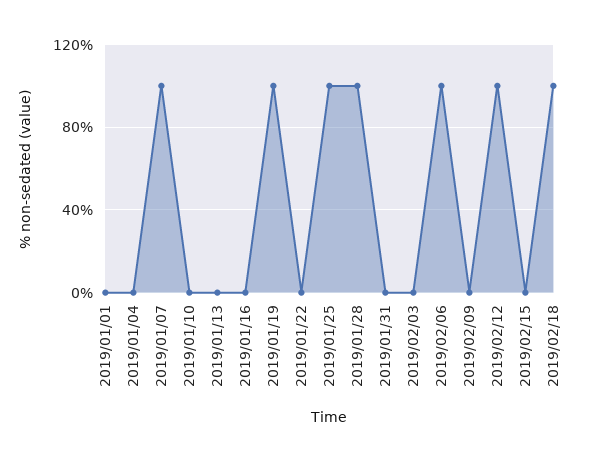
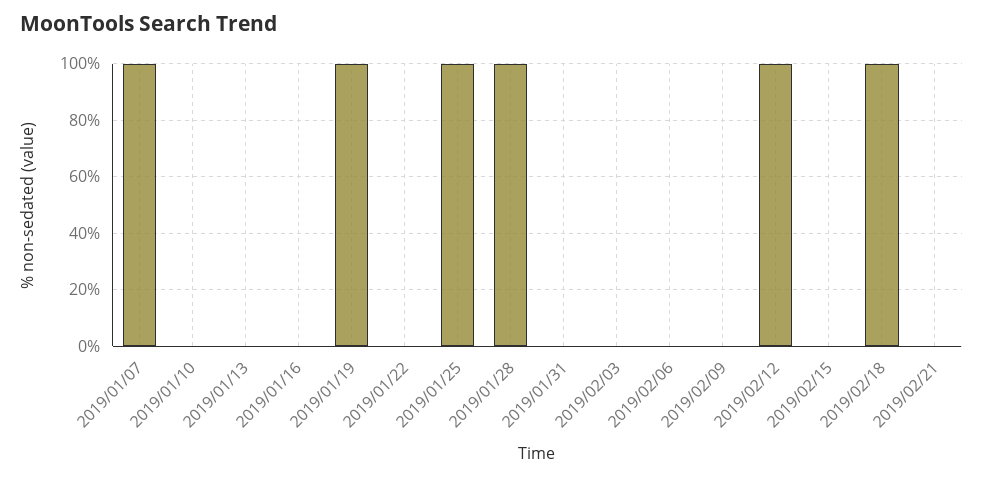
2019/01/01: 0 -> none
2019/01/04: 0 -> none
2019/02/06: 100 -> 0
2019/02/21: none -> 0

